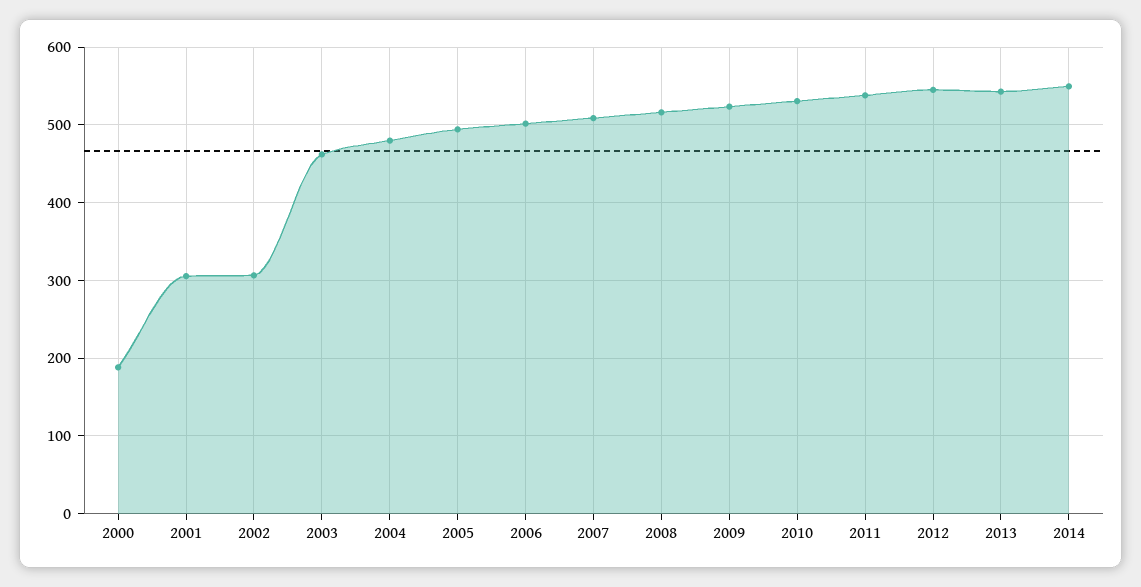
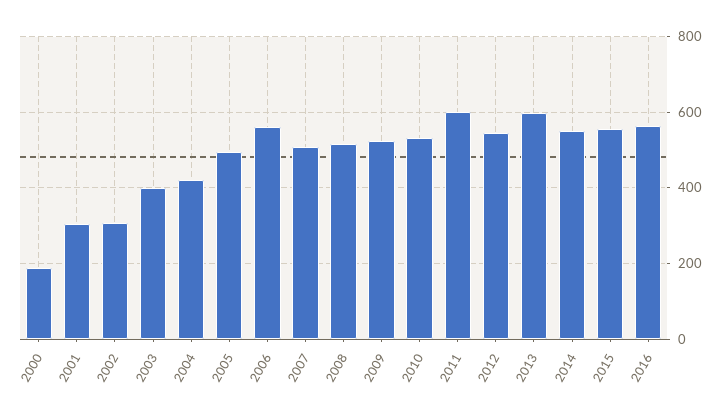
2003: 460 -> 400
2004: 480 -> 420
2006: 500 -> 560
2011: 540 -> 600
2013: 540 -> 600
2015: none -> 560
2016: none -> 560

